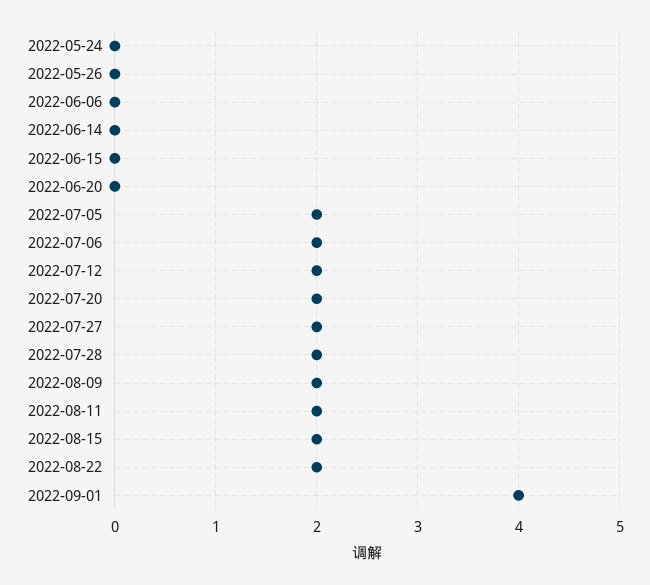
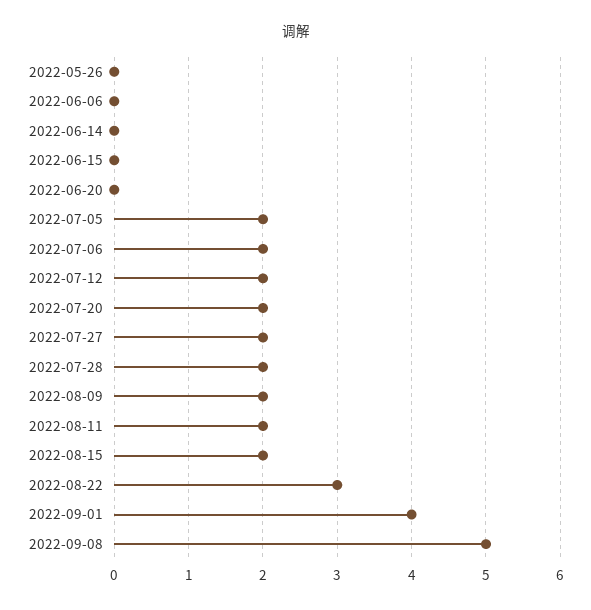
2022-05-24: 0 -> none
2022-08-22: 2 -> 3
2022-09-08: none -> 5

